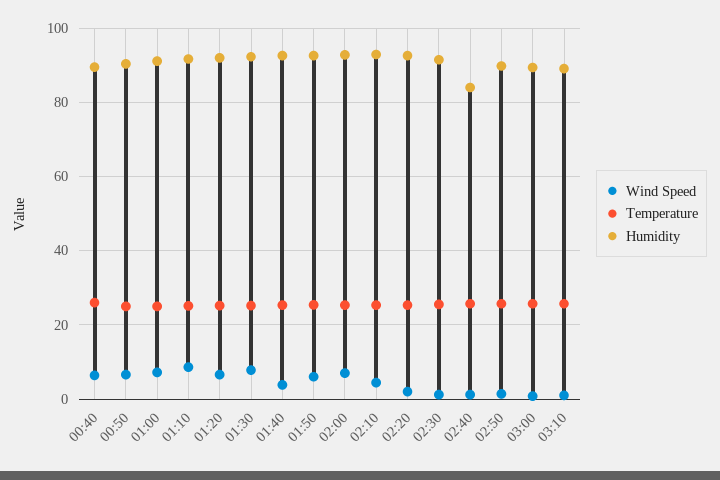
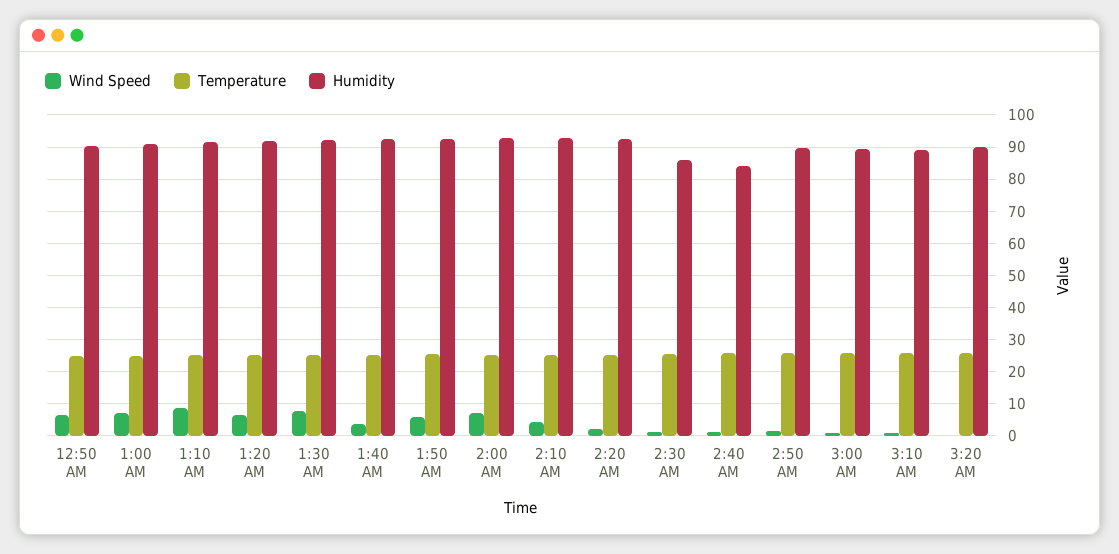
Wind Speed, 00:40: 6 -> none
Temperature, 00:40: 26 -> none
Humidity, 00:40: 90 -> none
Humidity, 02:30: 92 -> 86
Wind Speed, 3:20 AM: none -> 0
Temperature, 3:20 AM: none -> 26
Humidity, 3:20 AM: none -> 90

